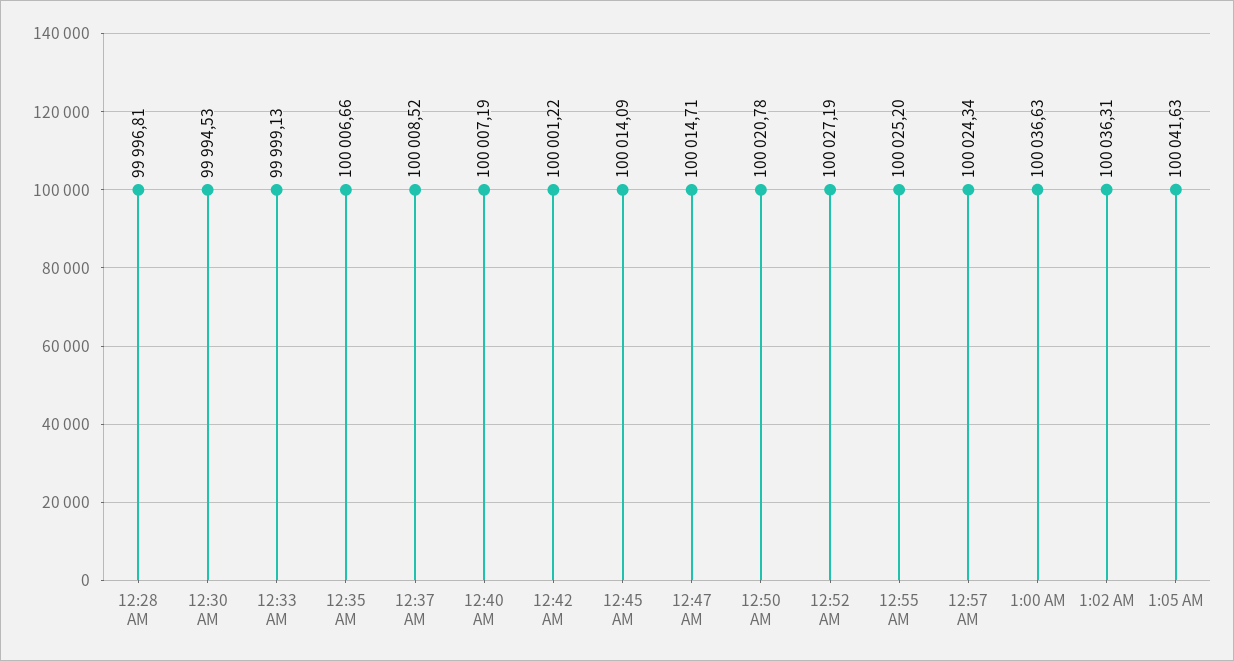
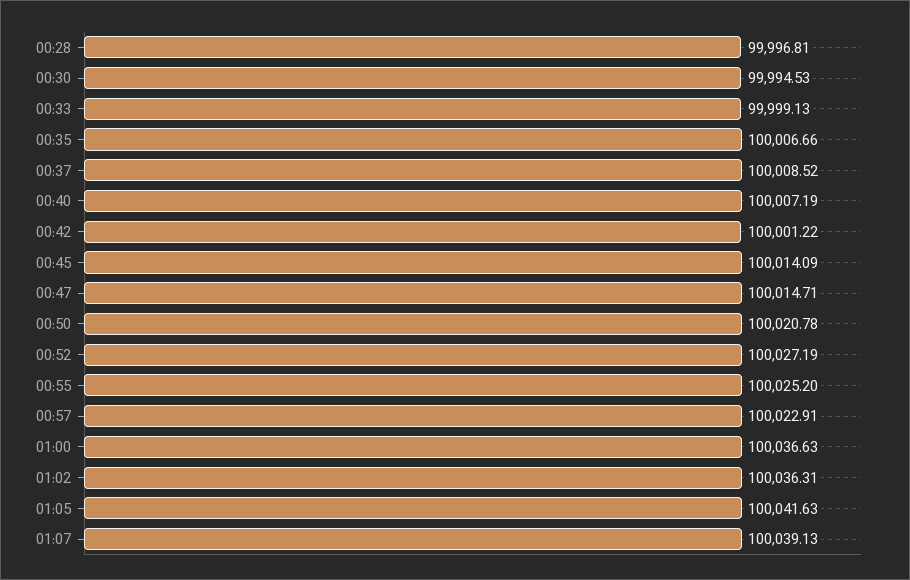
12:57 AM: 100024.34 -> 100022.91
01:07: none -> 100039.13

